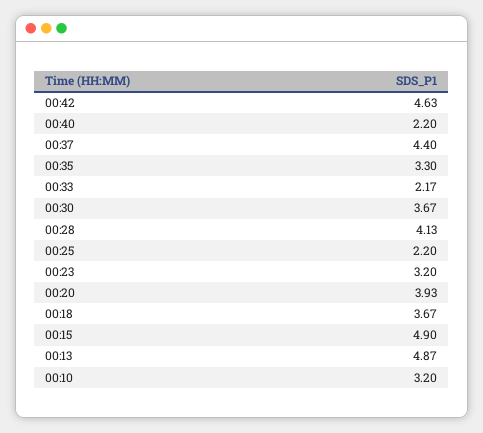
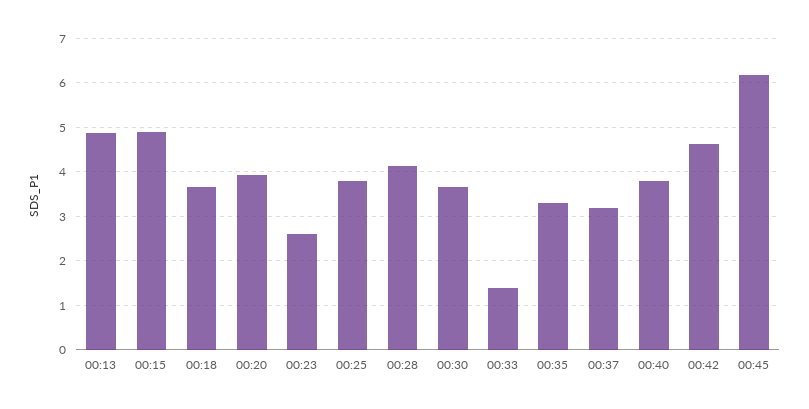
00:40: 2.2 -> 3.8
00:37: 4.4 -> 3.2
00:33: 2.17 -> 1.4
00:25: 2.2 -> 3.8
00:23: 3.2 -> 2.6
00:10: 3.2 -> none
00:45: none -> 6.2

